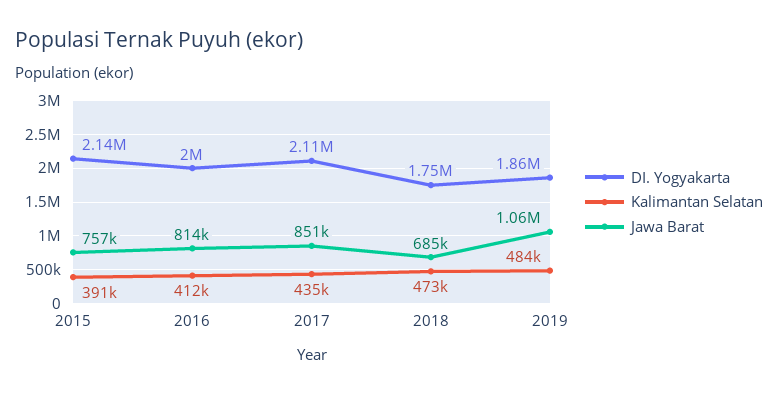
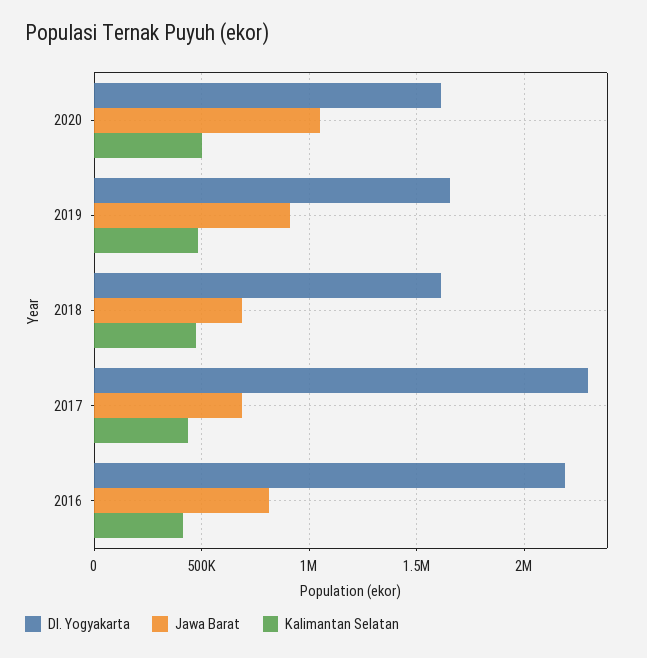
DI. Yogyakarta, 2015: 2140000 -> none
Kalimantan Selatan, 2015: 391000 -> none
Jawa Barat, 2015: 757000 -> none
DI. Yogyakarta, 2016: 2000000 -> 2200000
DI. Yogyakarta, 2017: 2110000 -> 2300000
Jawa Barat, 2017: 851000 -> 700000
DI. Yogyakarta, 2018: 1750000 -> 1600000
DI. Yogyakarta, 2019: 1860000 -> 1650000
Jawa Barat, 2019: 1060000 -> 900000
DI. Yogyakarta, 2020: none -> 1600000
Jawa Barat, 2020: none -> 1050000
Kalimantan Selatan, 2020: none -> 500000

